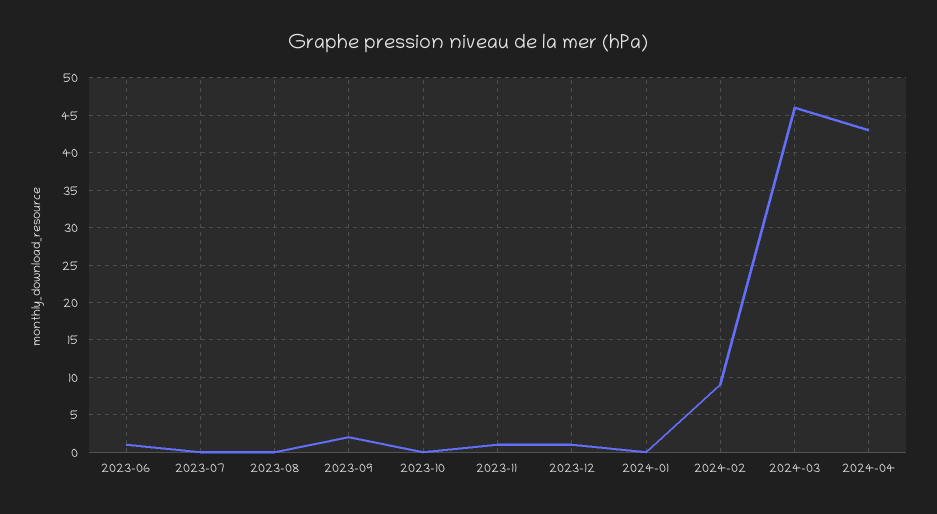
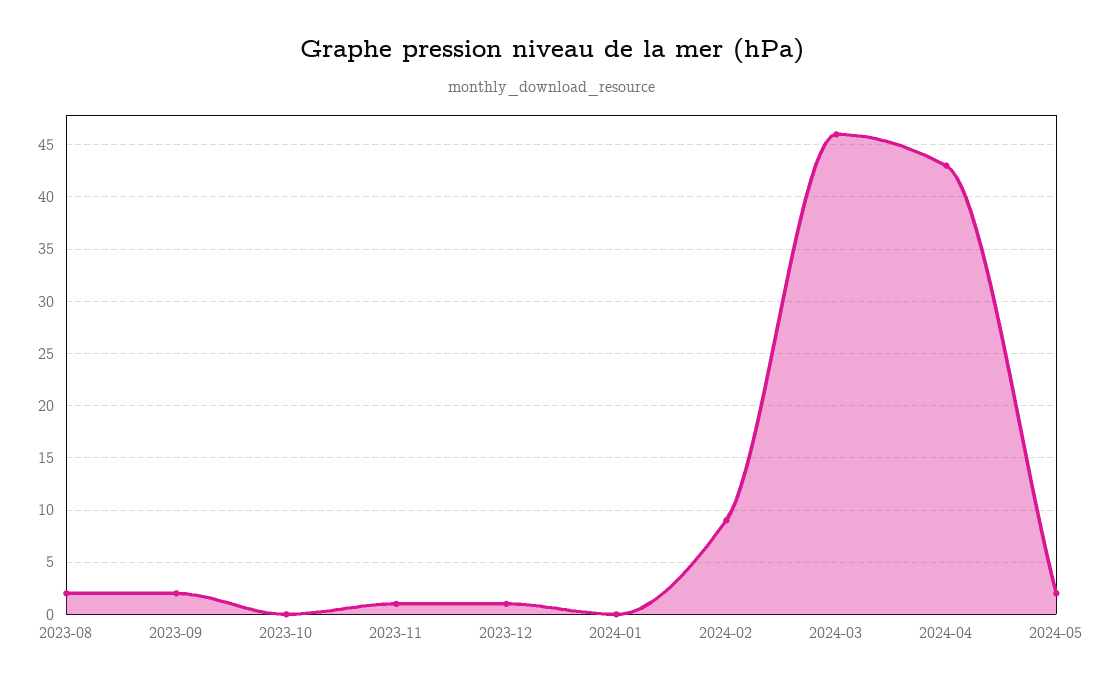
2023-06: 1 -> none
2023-07: 0 -> none
2023-08: 0 -> 2
2024-05: none -> 2

